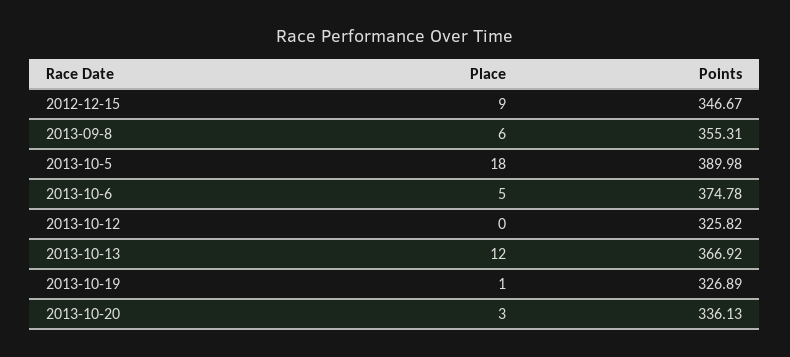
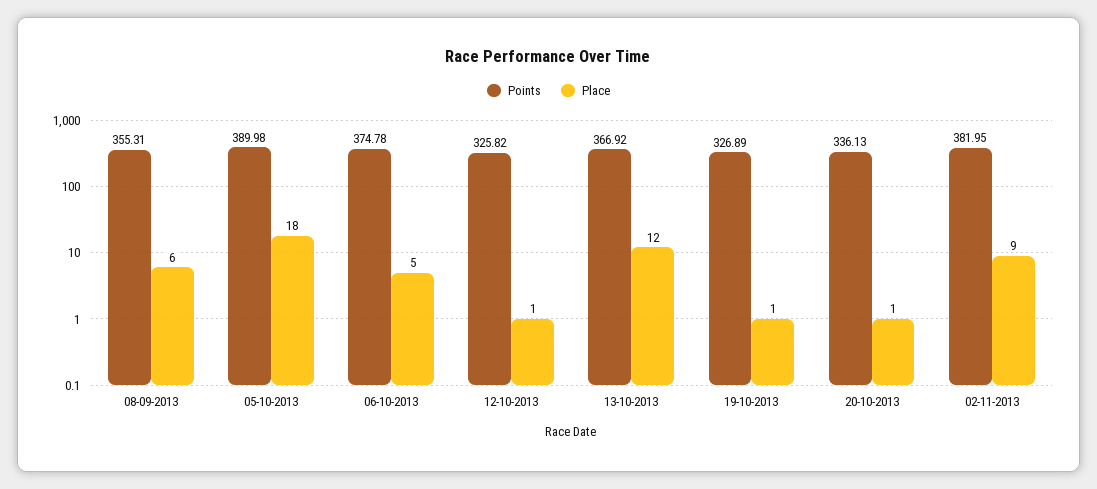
Place, 2012-12-15: 9 -> none
Points, 2012-12-15: 346.67 -> none
Place, 2013-10-12: 0 -> 1
Place, 2013-10-20: 3 -> 1
Points, 02-11-2013: none -> 381.95
Place, 02-11-2013: none -> 9

